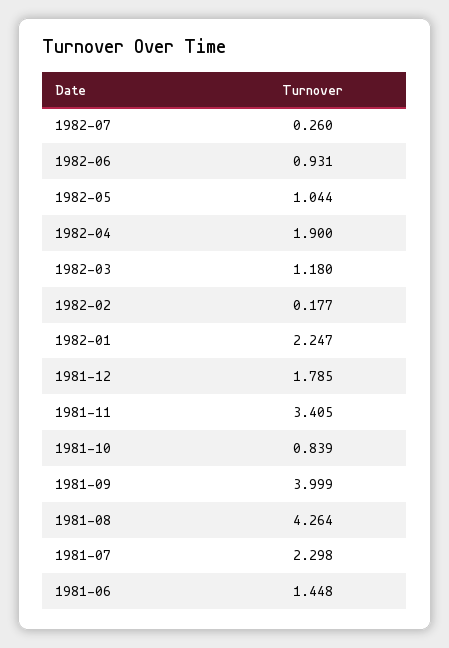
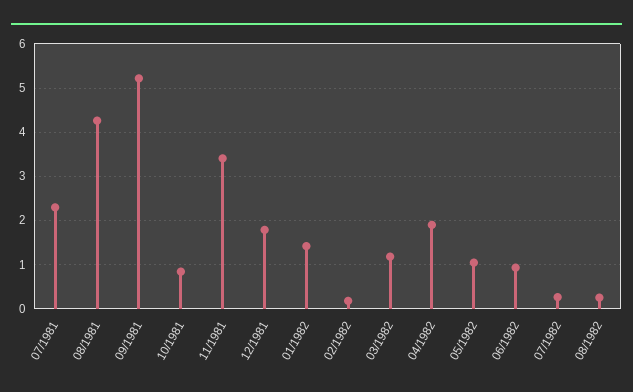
1982-01: 2.247 -> 1.4
1981-09: 3.999 -> 5.2
1981-06: 1.448 -> none
08/1982: none -> 0.2

